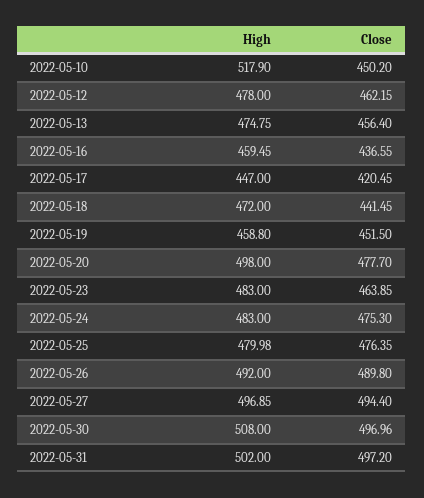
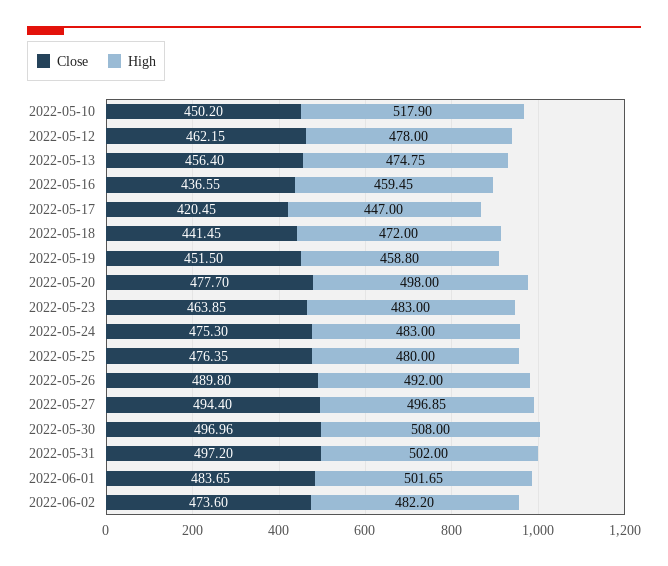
High, 2022-05-25: 479.98 -> 480
Close, 2022-06-01: none -> 483.65
High, 2022-06-01: none -> 501.65
Close, 2022-06-02: none -> 473.6
High, 2022-06-02: none -> 482.2

